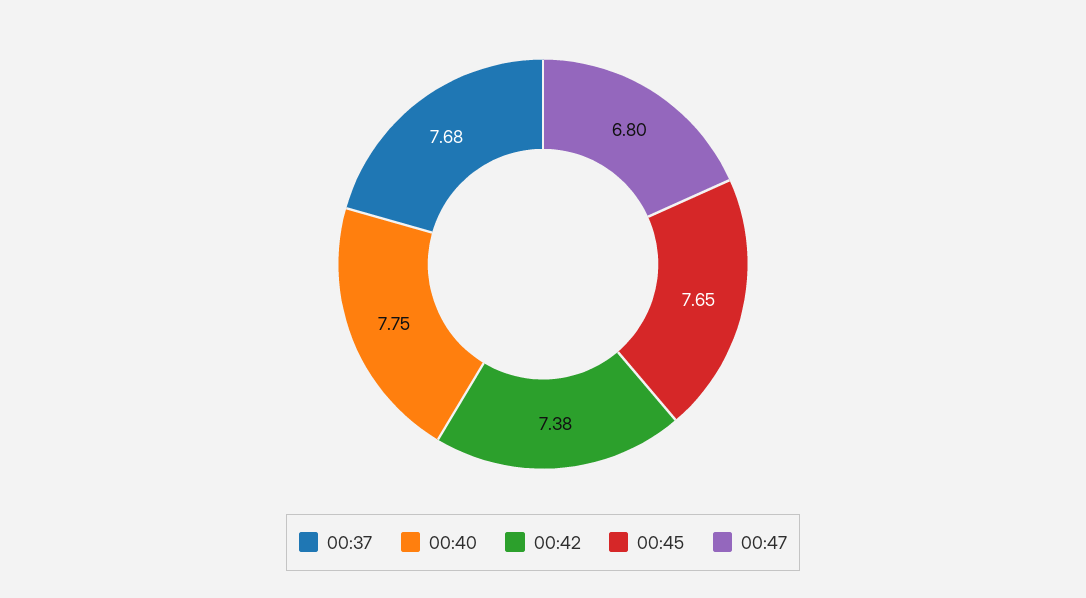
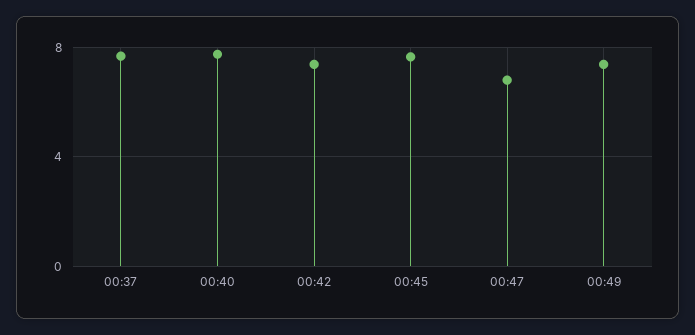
00:49: none -> 7.5

